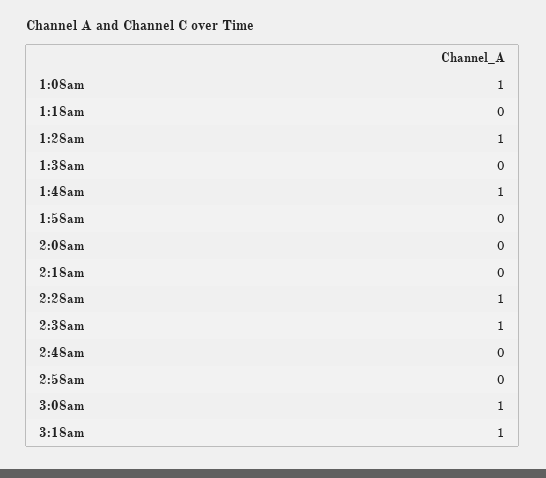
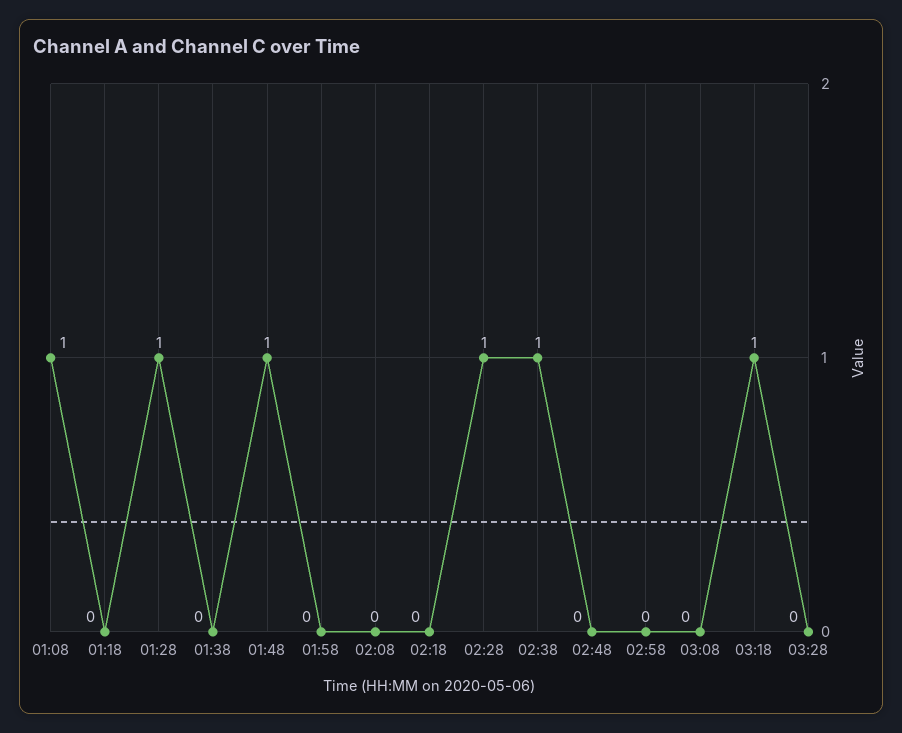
3:08am: 1 -> 0
03:28: none -> 0

